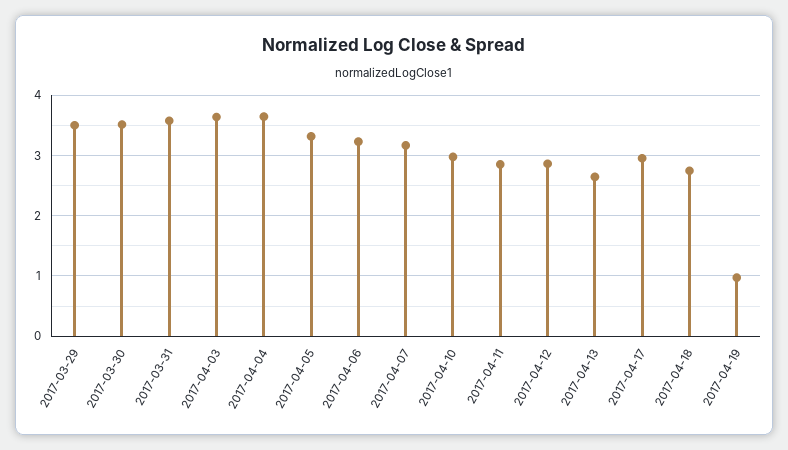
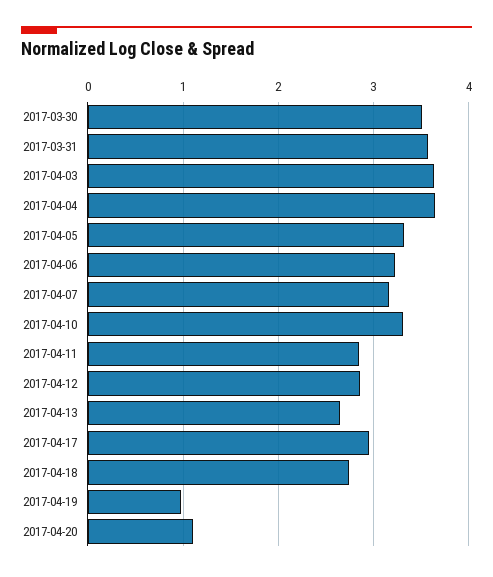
2017-03-29: 3.5 -> none
2017-04-10: 3 -> 3.3
2017-04-20: none -> 1.1

